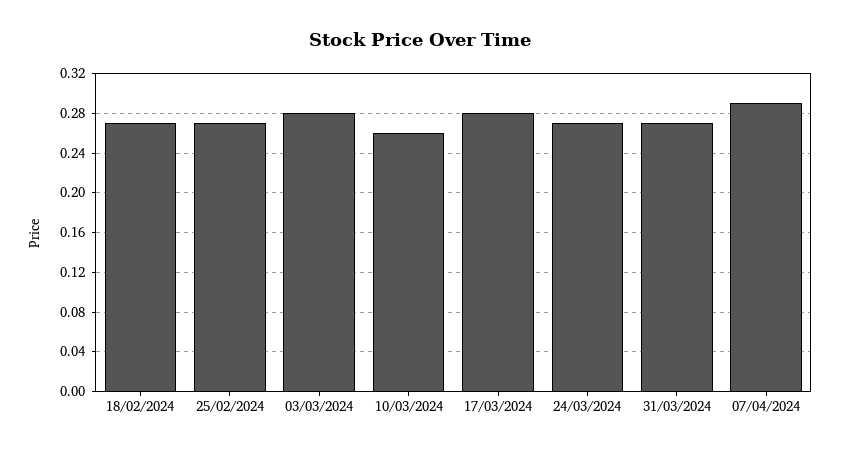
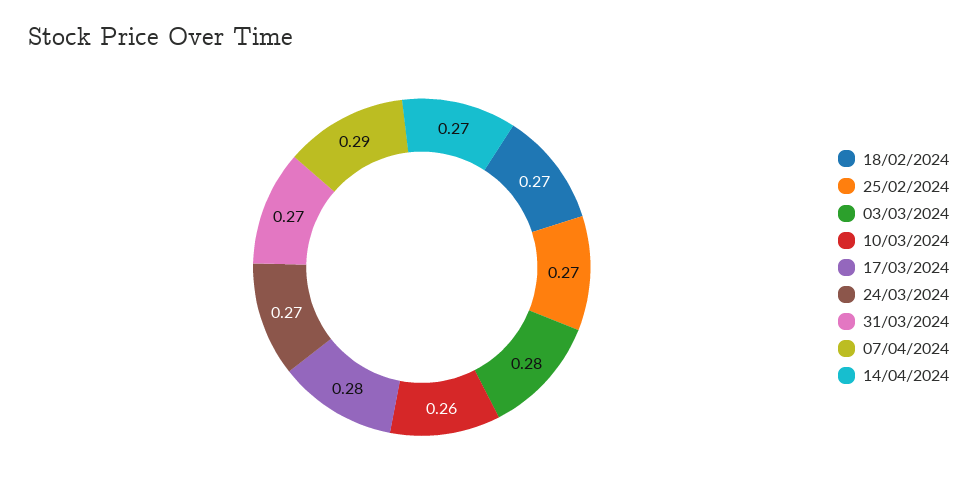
14/04/2024: none -> 0.27

